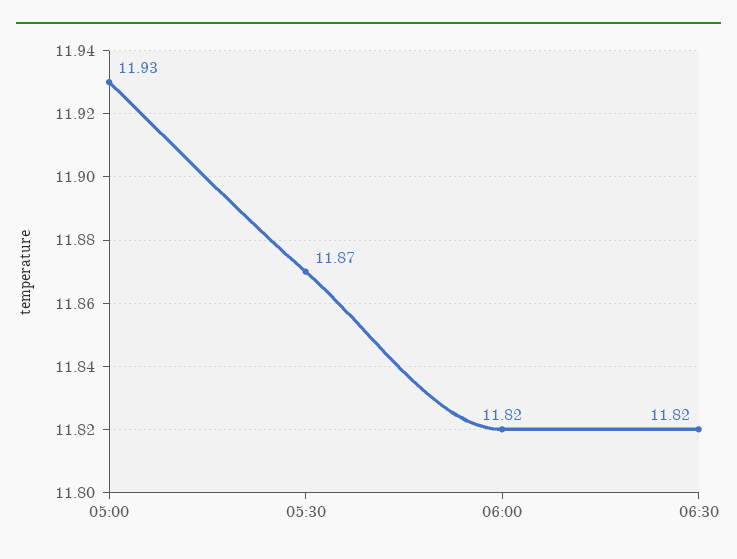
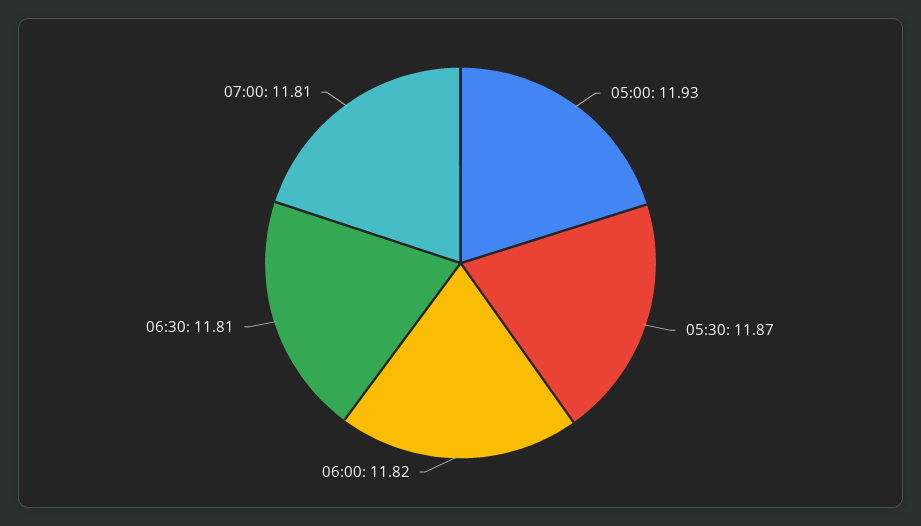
06:30: 11.82 -> 11.81
07:00: none -> 11.81

